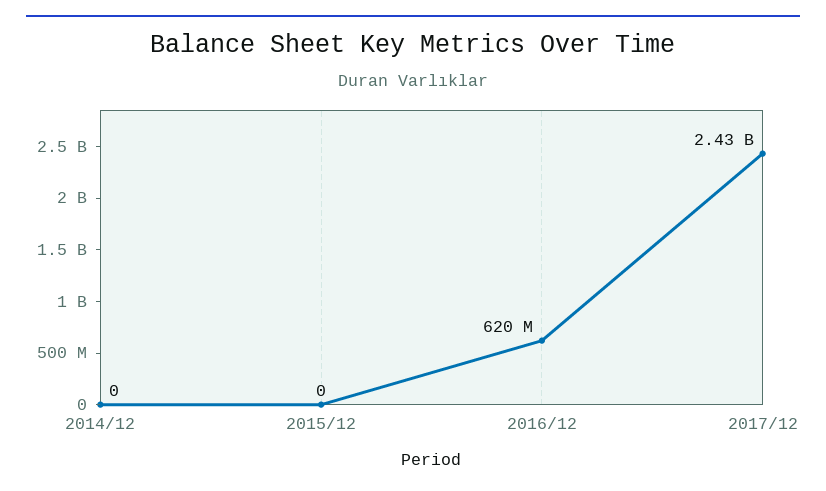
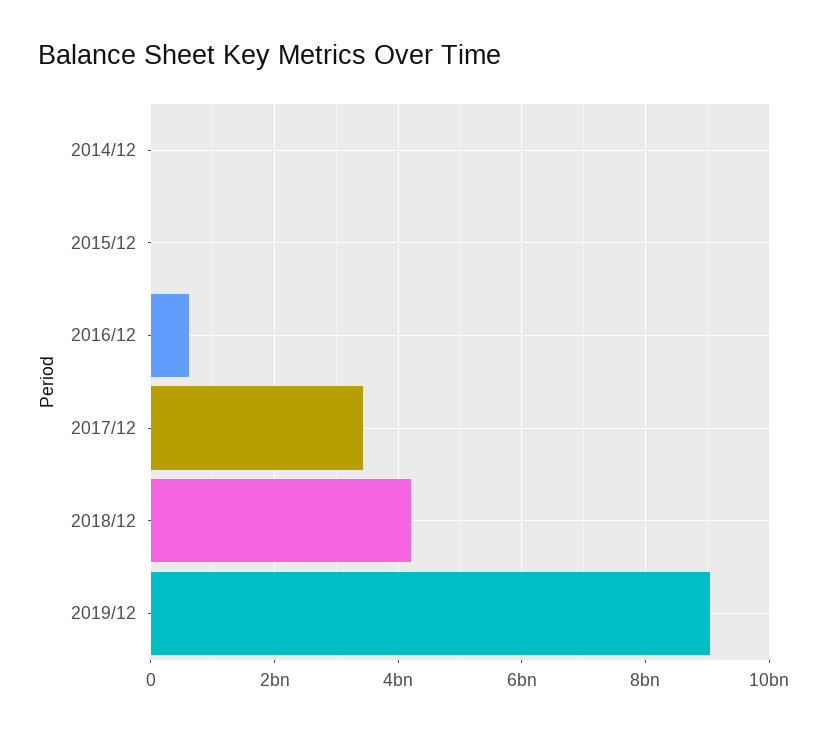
2017/12: 2430000000 -> 3400000000
2018/12: none -> 4200000000
2019/12: none -> 9000000000

